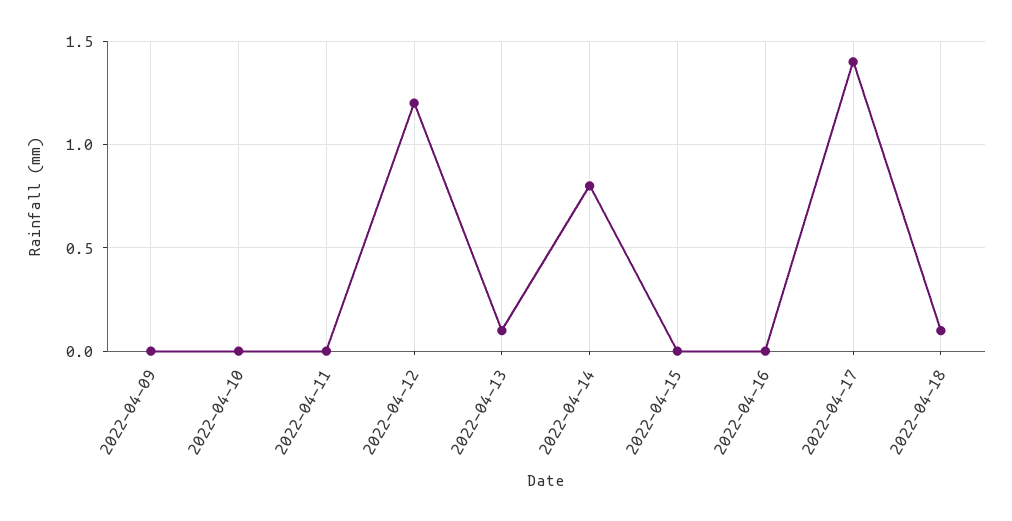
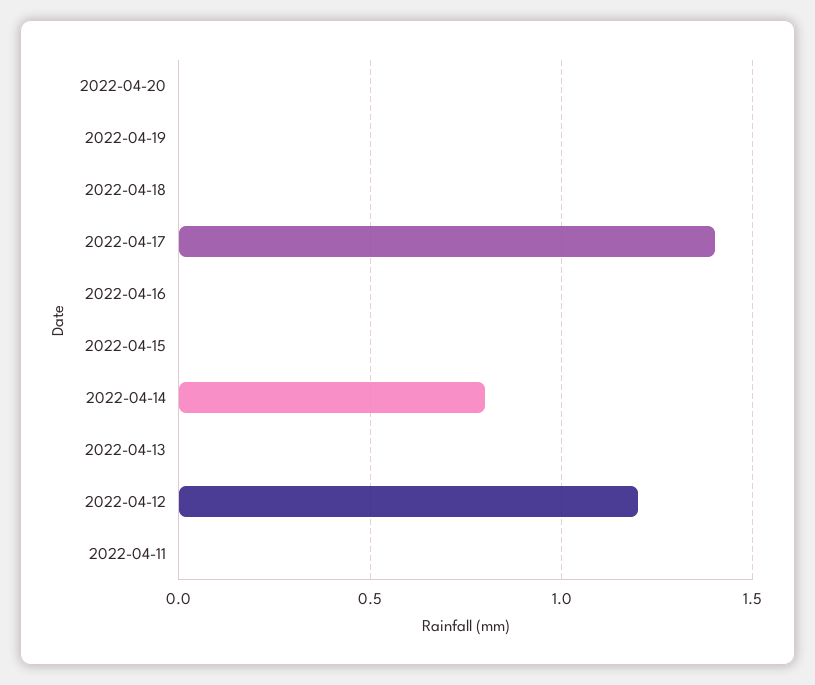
2022-04-09: 0 -> none
2022-04-10: 0 -> none
2022-04-13: 0.1 -> 0
2022-04-18: 0.1 -> 0
2022-04-20: none -> 0
2022-04-19: none -> 0

